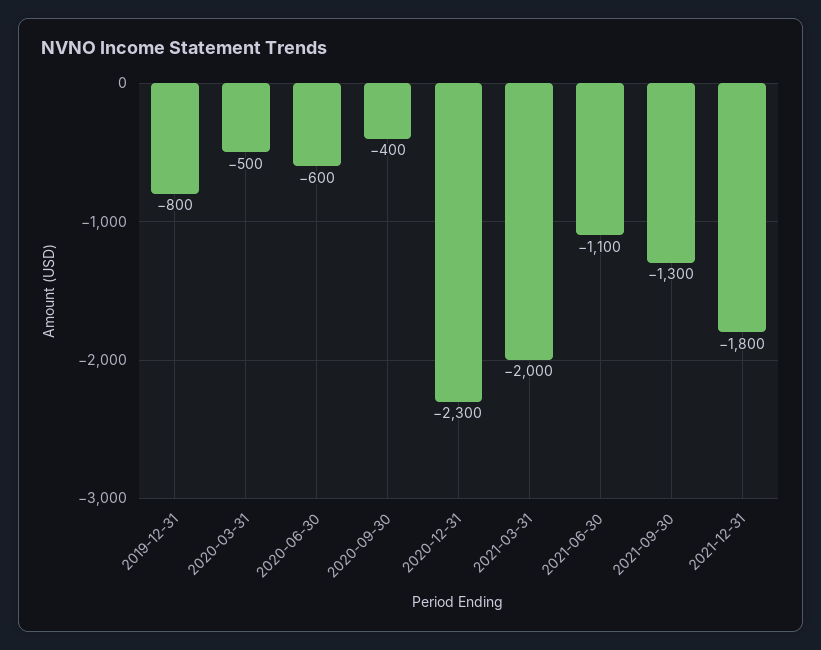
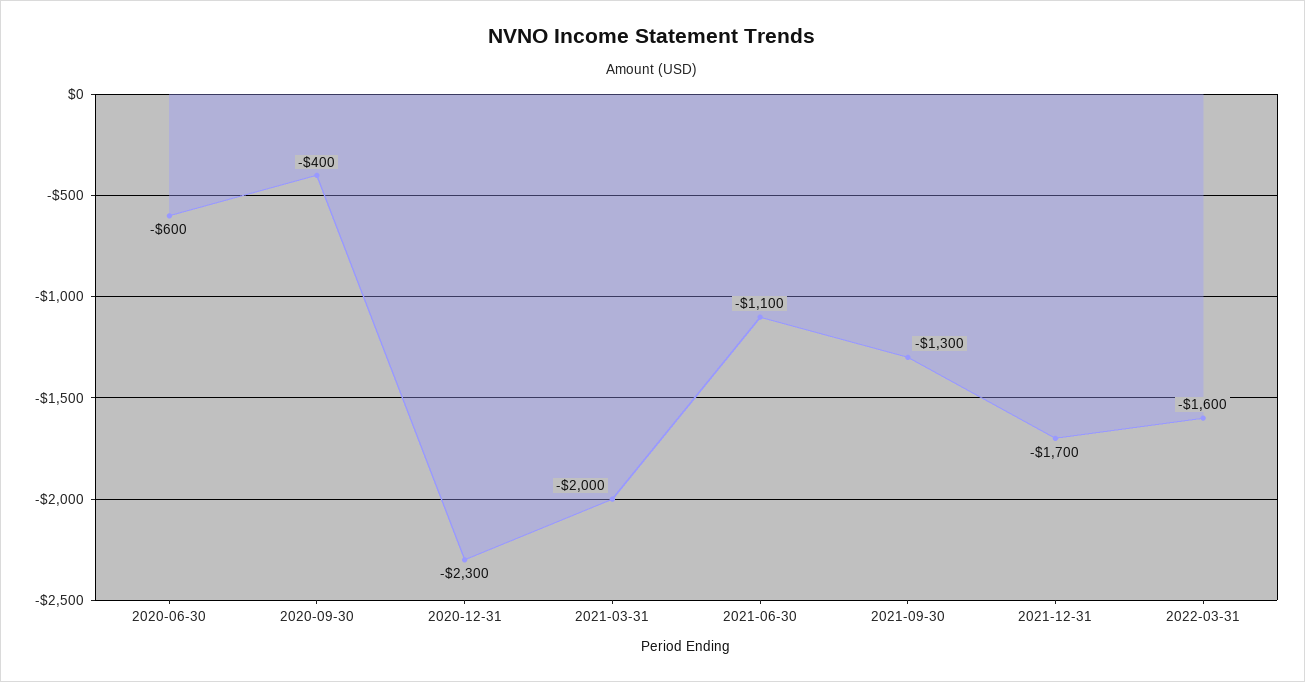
2019-12-31: -800 -> none
2020-03-31: -500 -> none
2021-12-31: -1800 -> -1700
2022-03-31: none -> -1600

